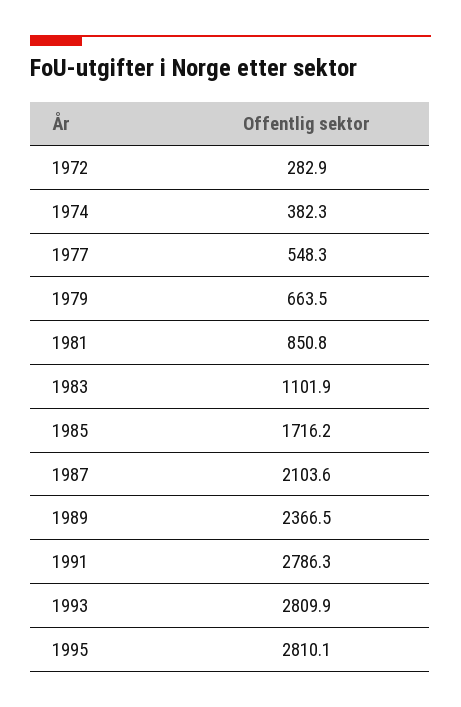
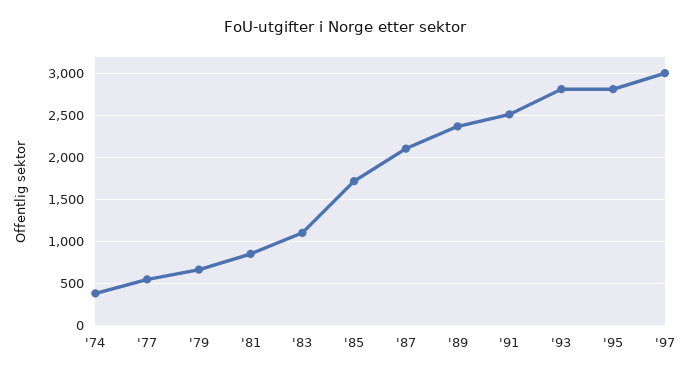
1972: 282.9 -> none
1991: 2786.3 -> 2500
'97: none -> 3000

